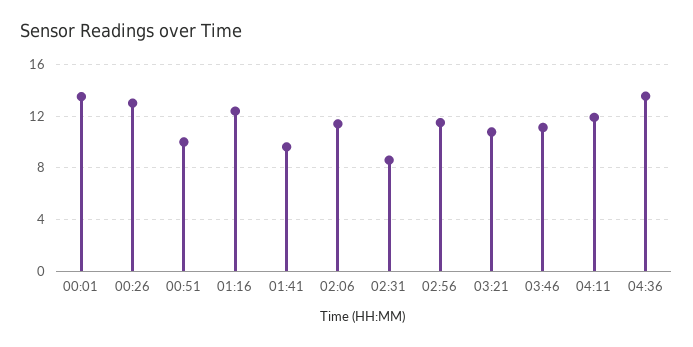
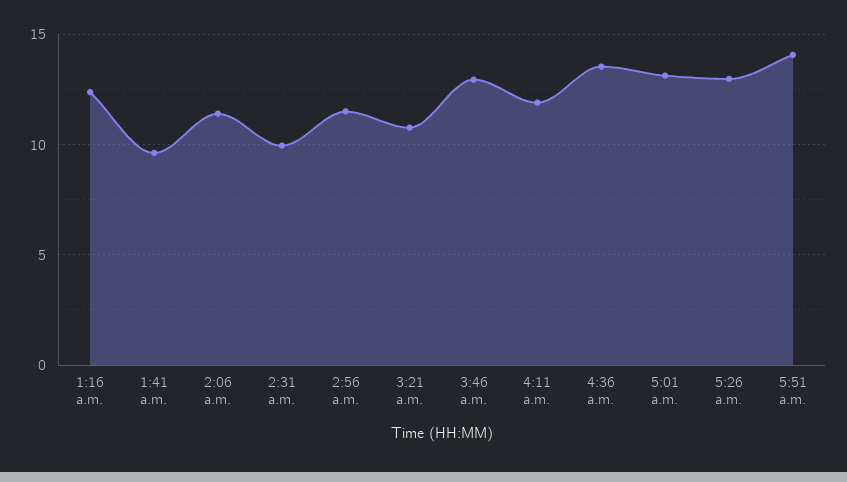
00:01: 13.5 -> none
00:26: 13 -> none
00:51: 10 -> none
02:31: 8.5 -> 10
03:46: 11 -> 13
5:01 a.m.: none -> 13
5:26 a.m.: none -> 13
5:51 a.m.: none -> 14

